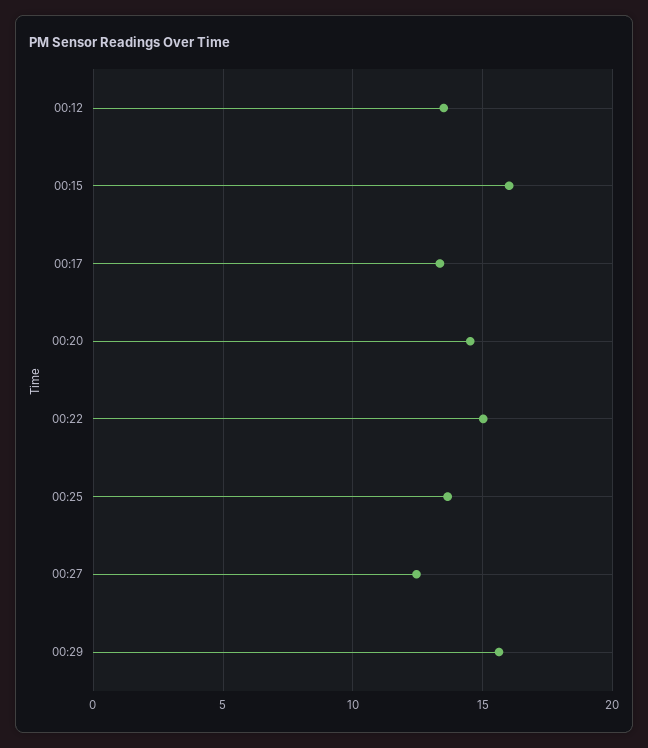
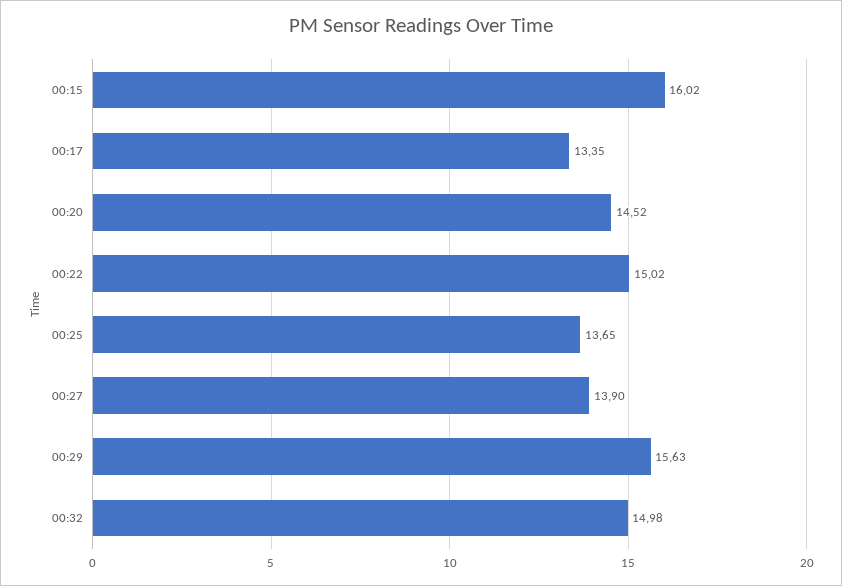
00:12: 13.5 -> none
00:27: 12.5 -> 13.9
00:32: none -> 14.98

